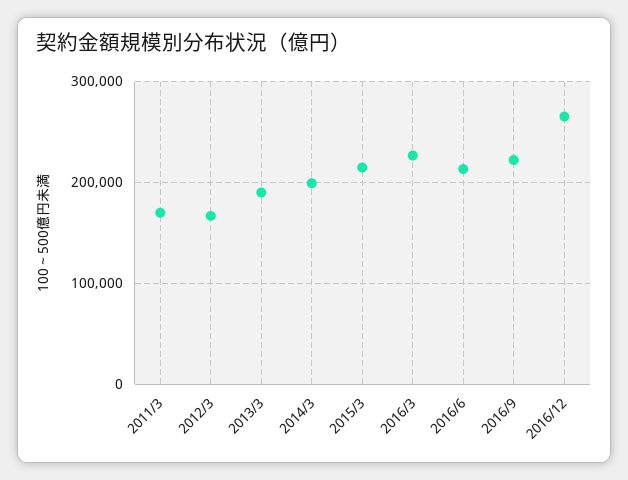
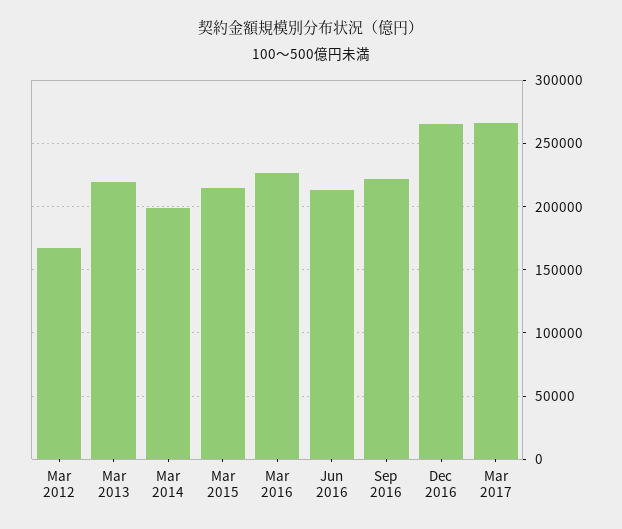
2011/3: 170000 -> none
2013/3: 190000 -> 220000
Mar 2017: none -> 265000

